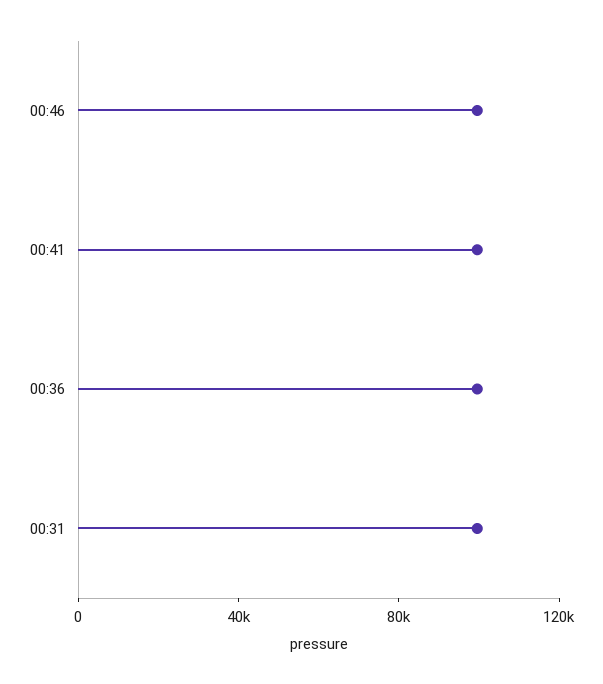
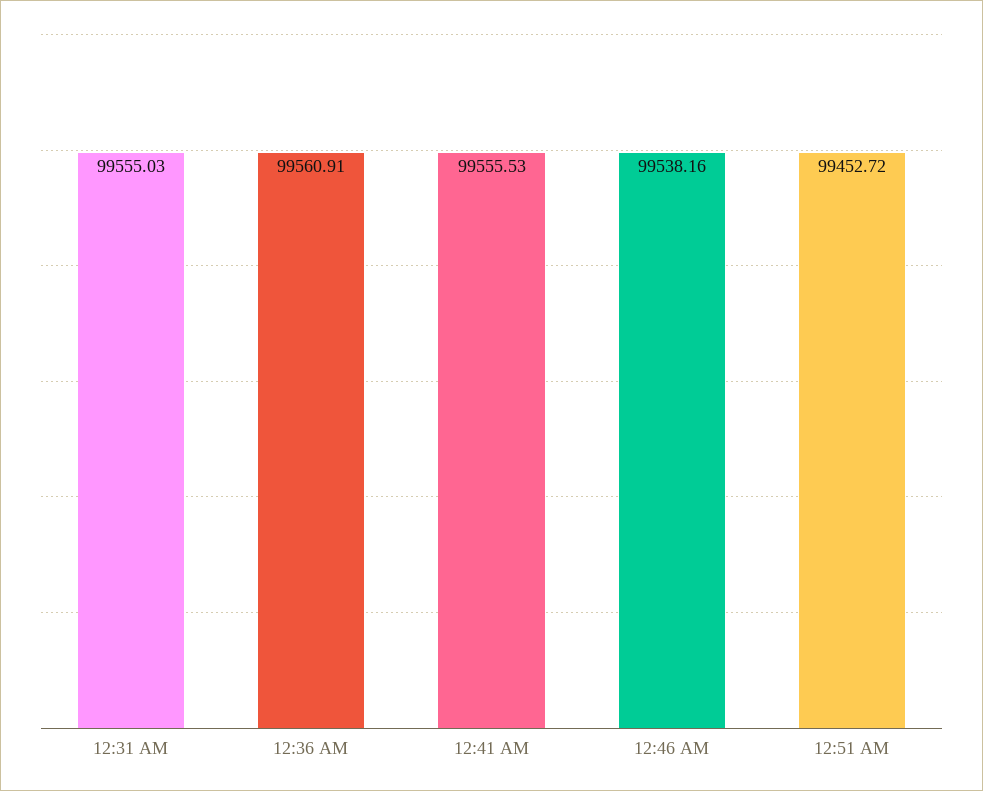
12:51 AM: none -> 99452.72

